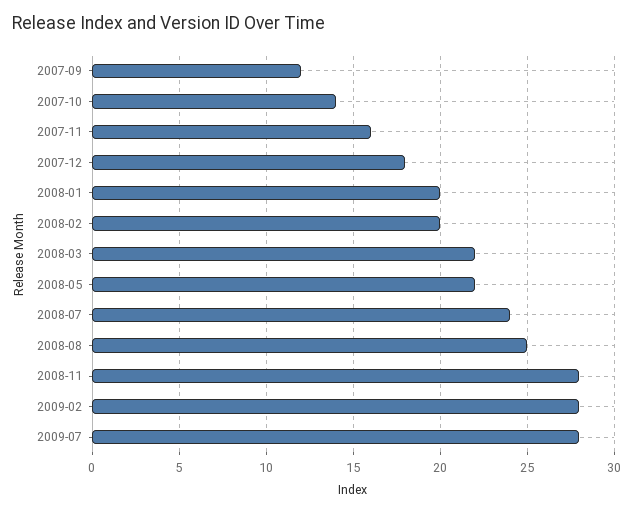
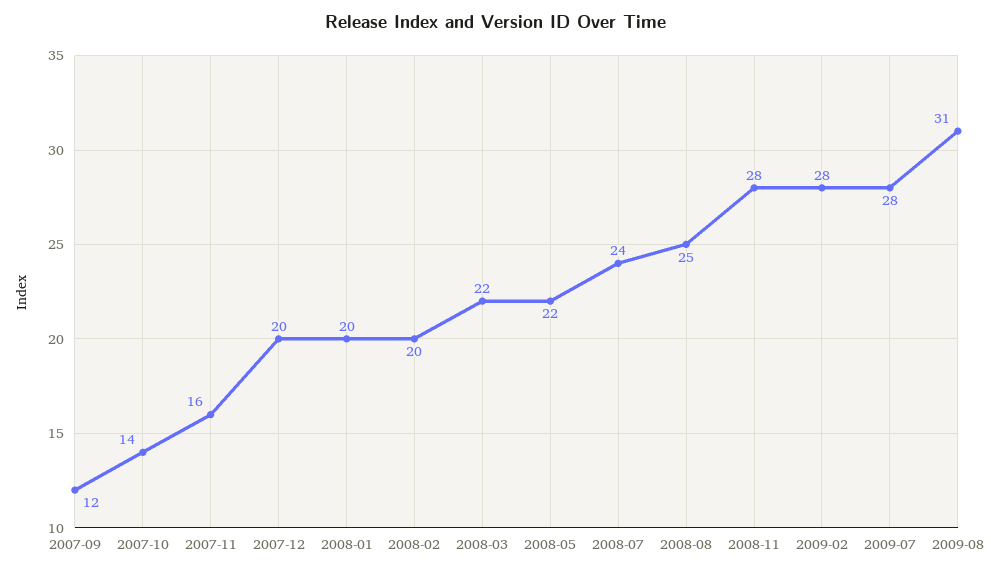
2007-12: 18 -> 20
2009-08: none -> 31

